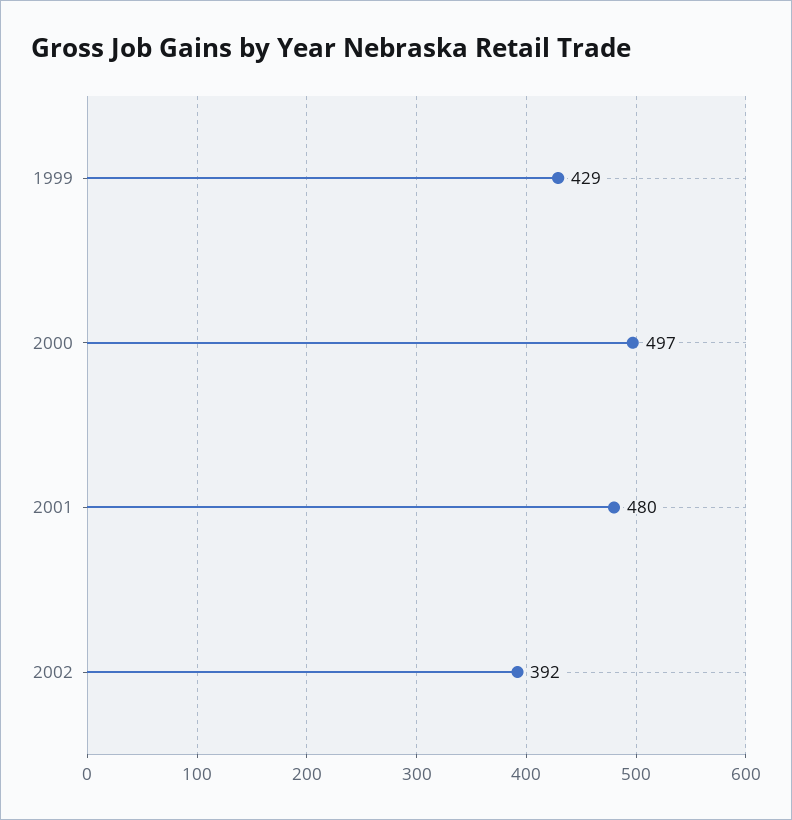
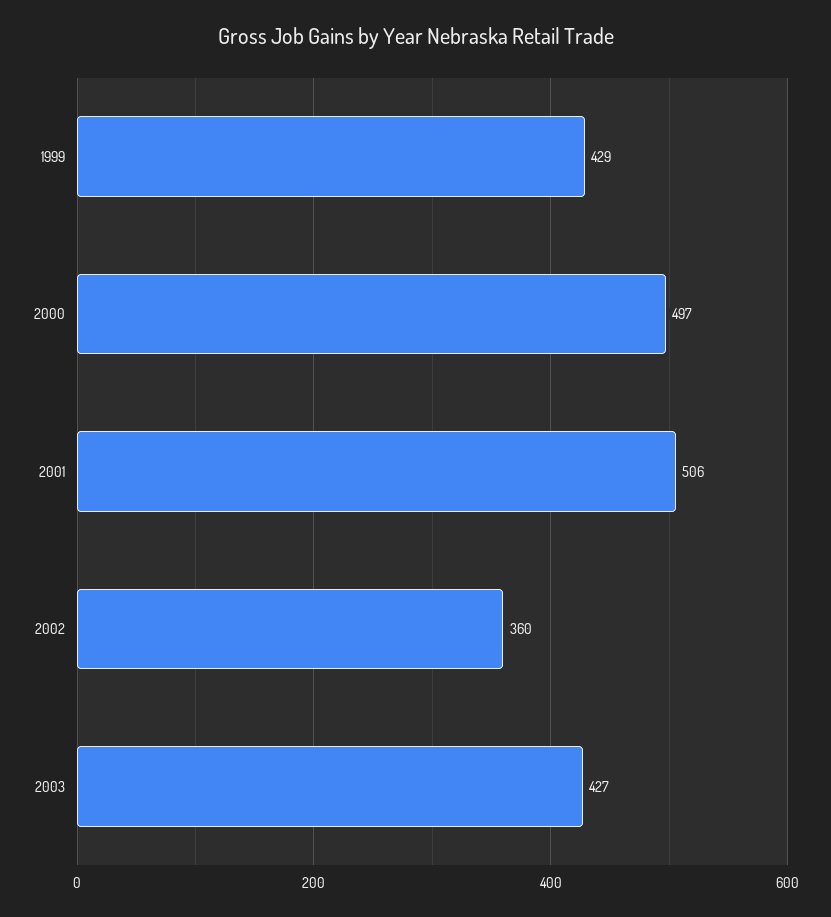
2001: 480 -> 506
2002: 392 -> 360
2003: none -> 427

